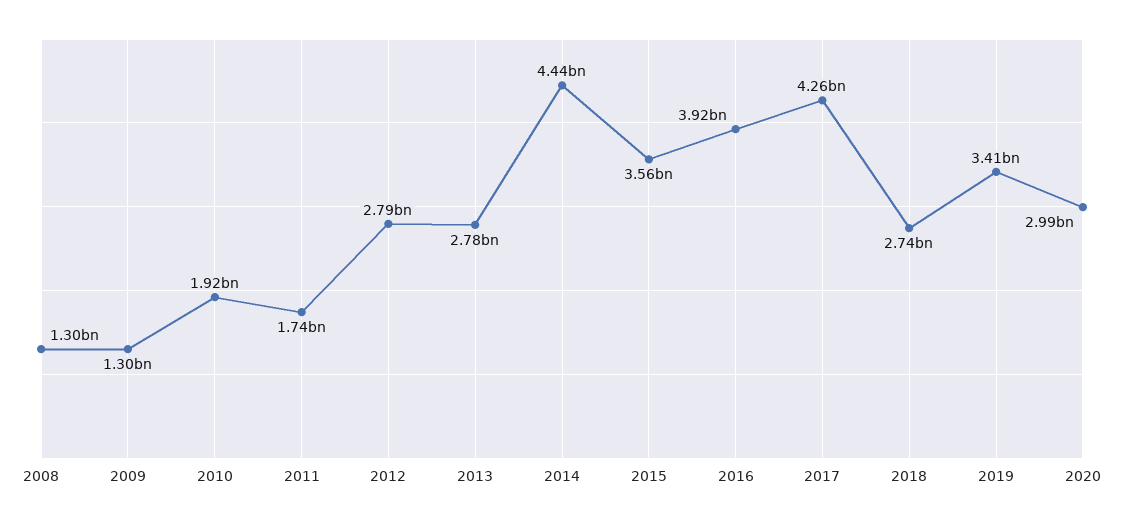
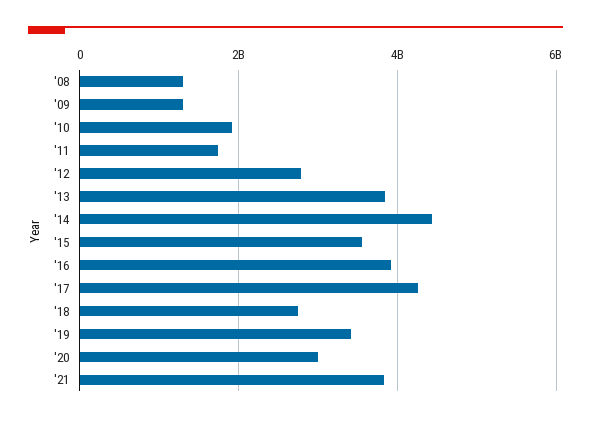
2013: 2780000000 -> 3800000000
'21: none -> 3800000000

